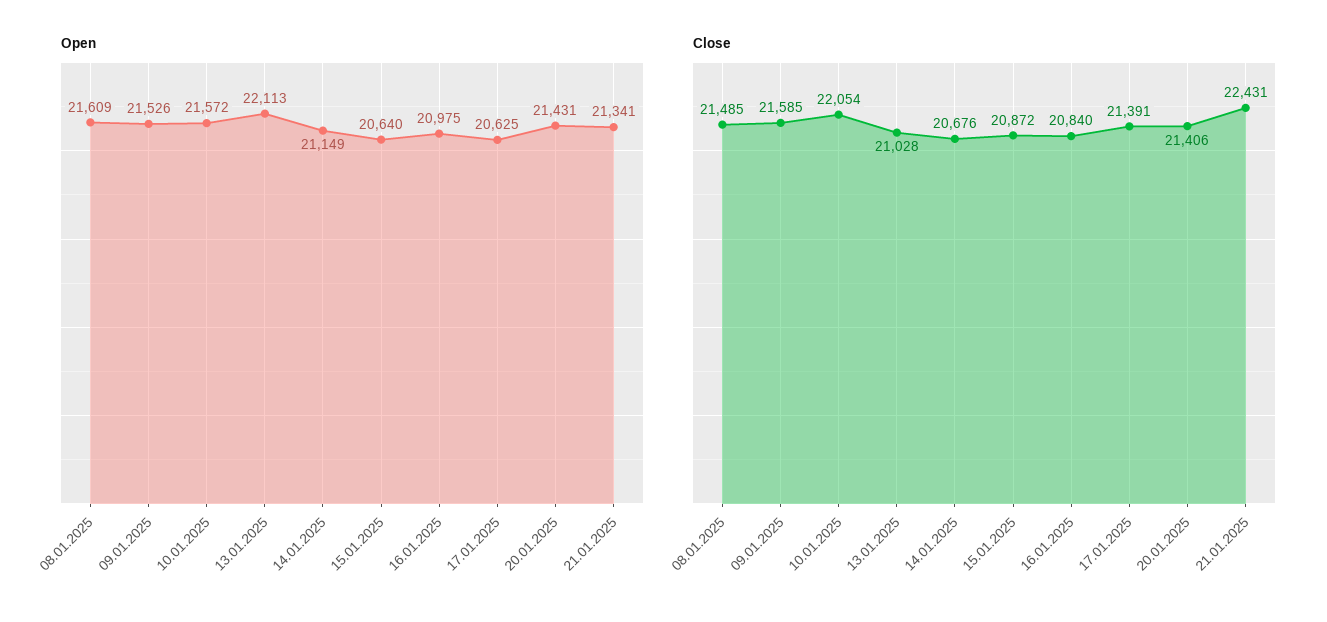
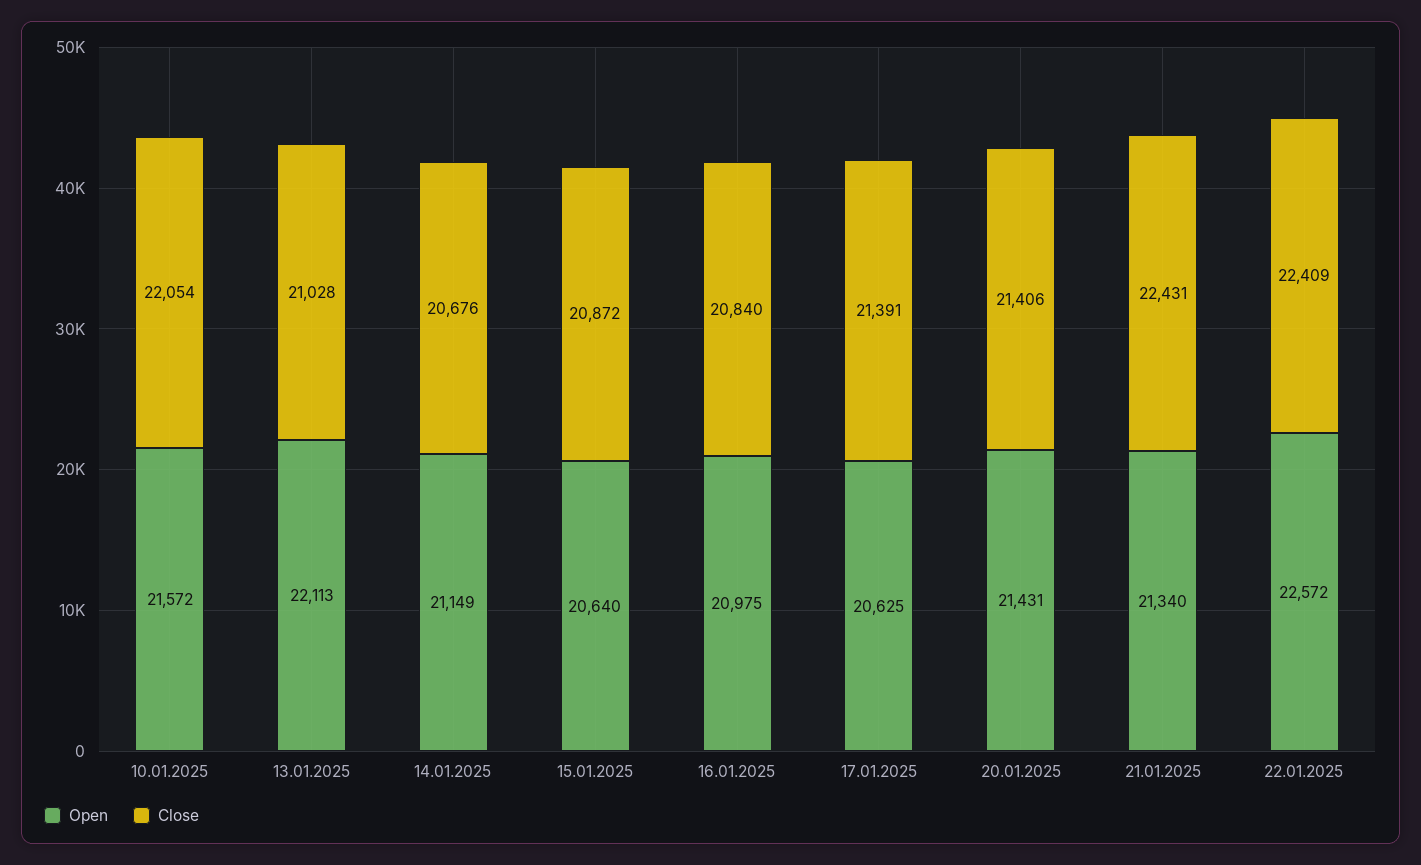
Open, 08.01.2025: 21609 -> none
Open, 09.01.2025: 21526 -> none
Open, 21.01.2025: 21341 -> 21340
Close, 08.01.2025: 21485 -> none
Close, 09.01.2025: 21585 -> none
Open, 22.01.2025: none -> 22572
Close, 22.01.2025: none -> 22409

